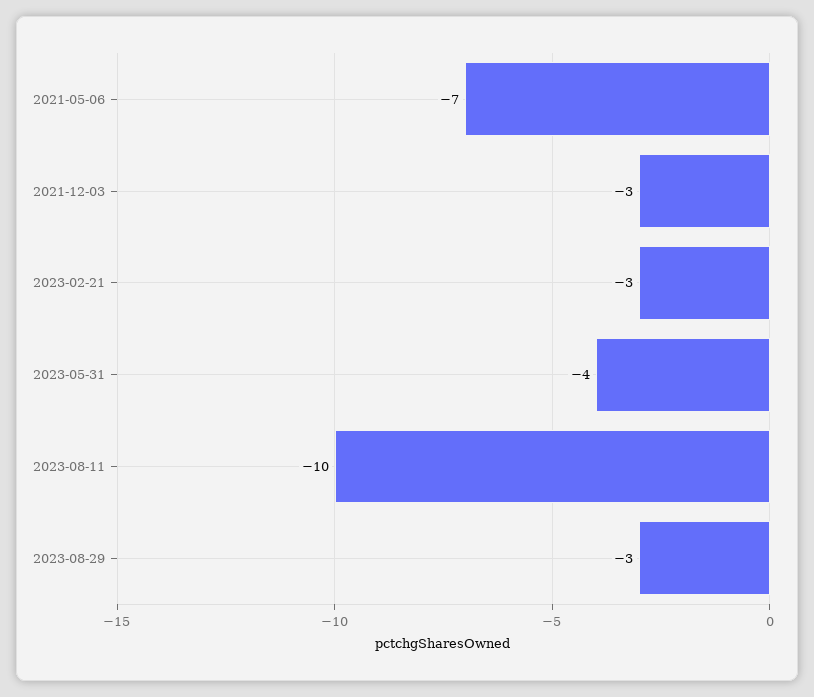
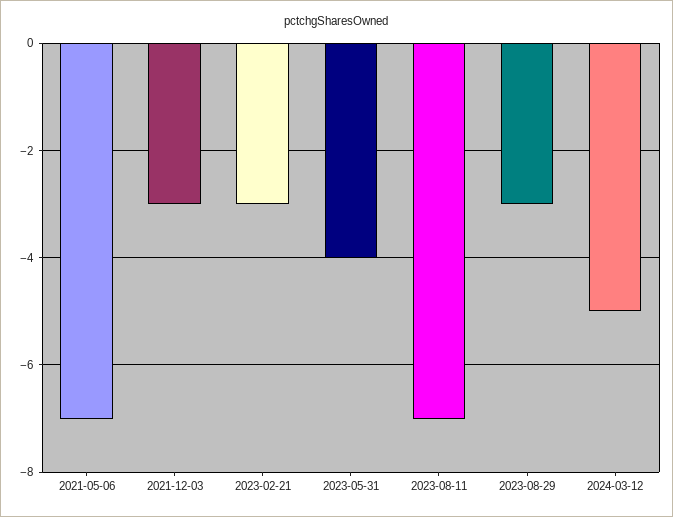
2023-08-11: -10 -> -7
2024-03-12: none -> -5

